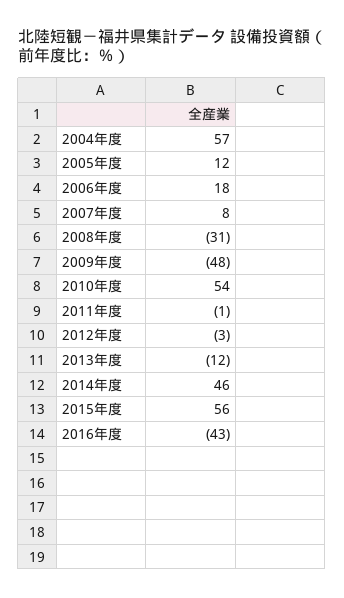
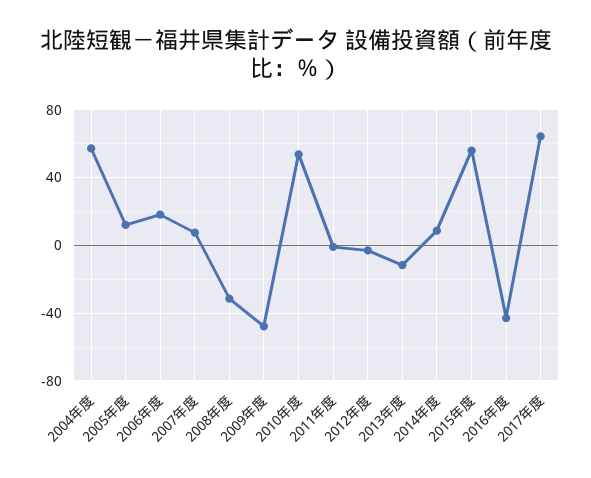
2014年度: 46 -> 10
2017年度: none -> 65

